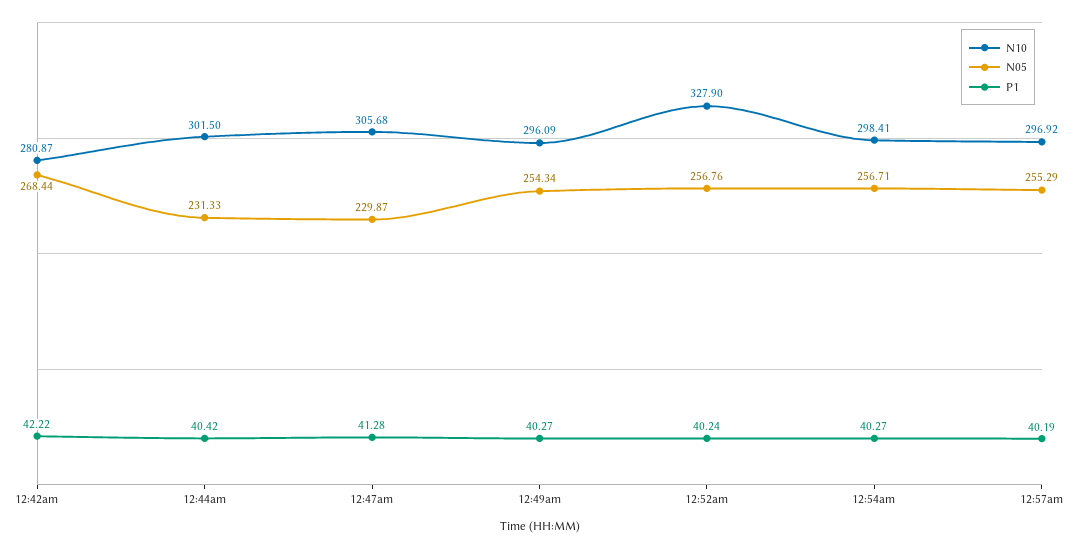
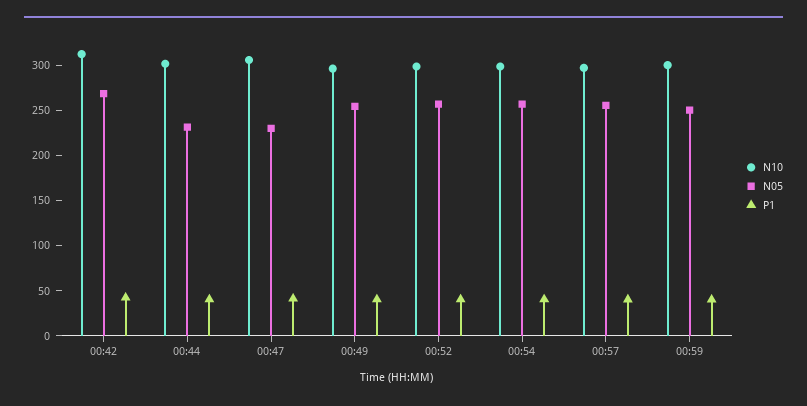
N10, 12:42am: 280.87 -> 310
N10, 12:52am: 327.9 -> 300
N10, 00:59: none -> 300
N05, 00:59: none -> 250
P1, 00:59: none -> 40

